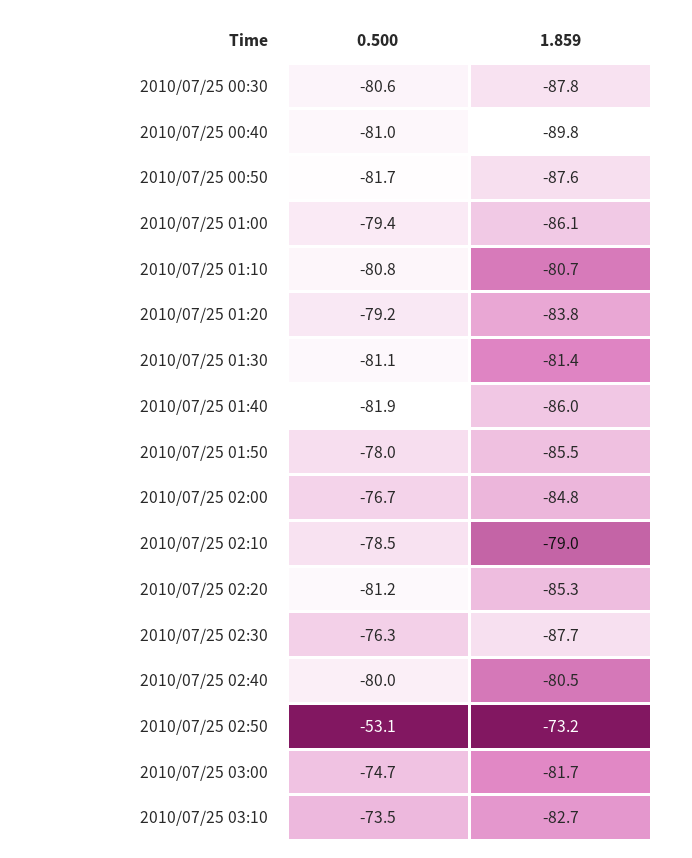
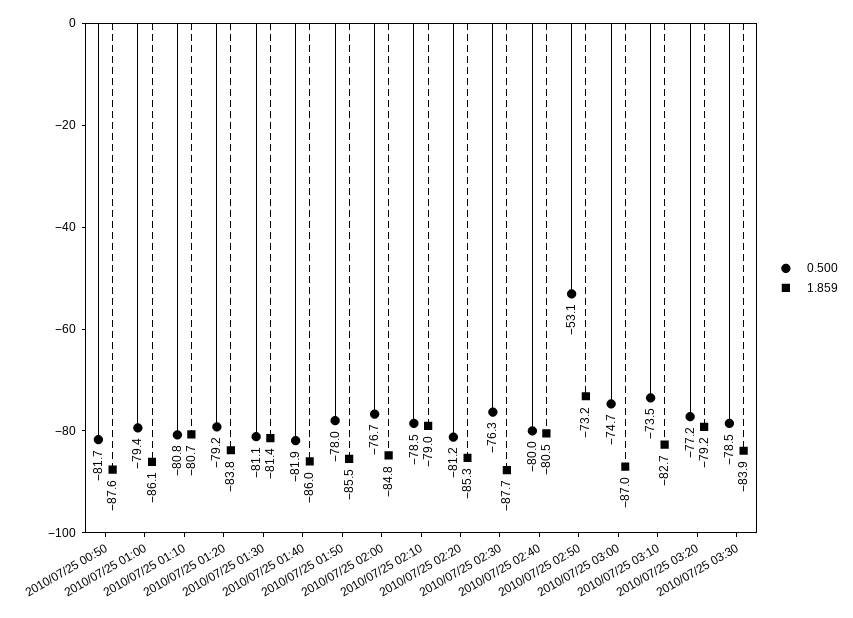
0.500, 2010/07/25 00:30: -80.6 -> none
1.859, 2010/07/25 00:30: -87.8 -> none
0.500, 2010/07/25 00:40: -81 -> none
1.859, 2010/07/25 00:40: -89.8 -> none
1.859, 2010/07/25 03:00: -81.7 -> -87
0.500, 2010/07/25 03:20: none -> -77.2
1.859, 2010/07/25 03:20: none -> -79.2
0.500, 2010/07/25 03:30: none -> -78.5
1.859, 2010/07/25 03:30: none -> -83.9

